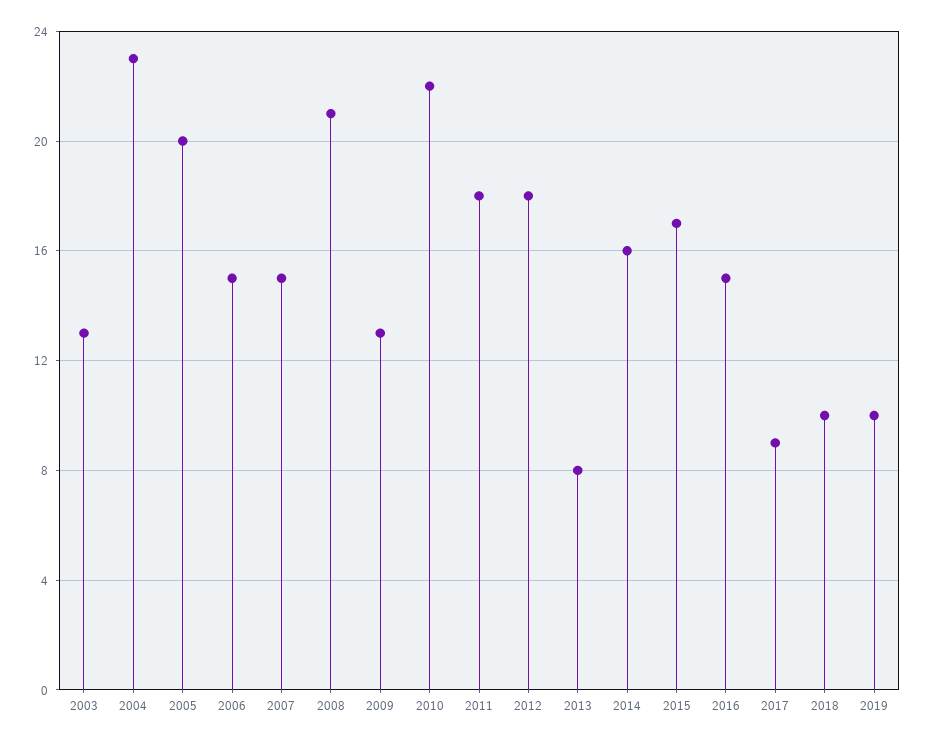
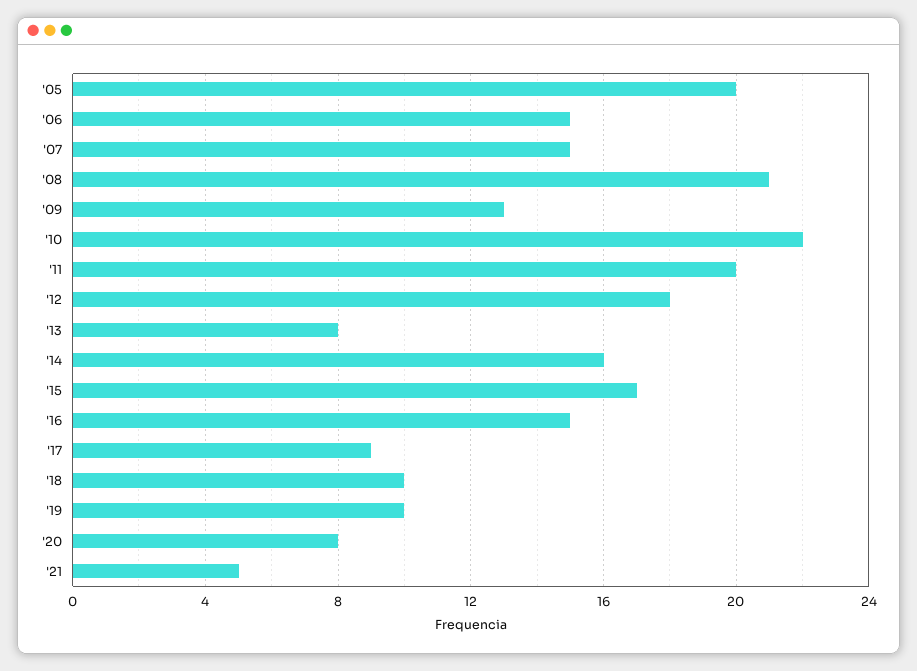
2003: 13 -> none
2004: 23 -> none
2011: 18 -> 20
'20: none -> 8
'21: none -> 5

